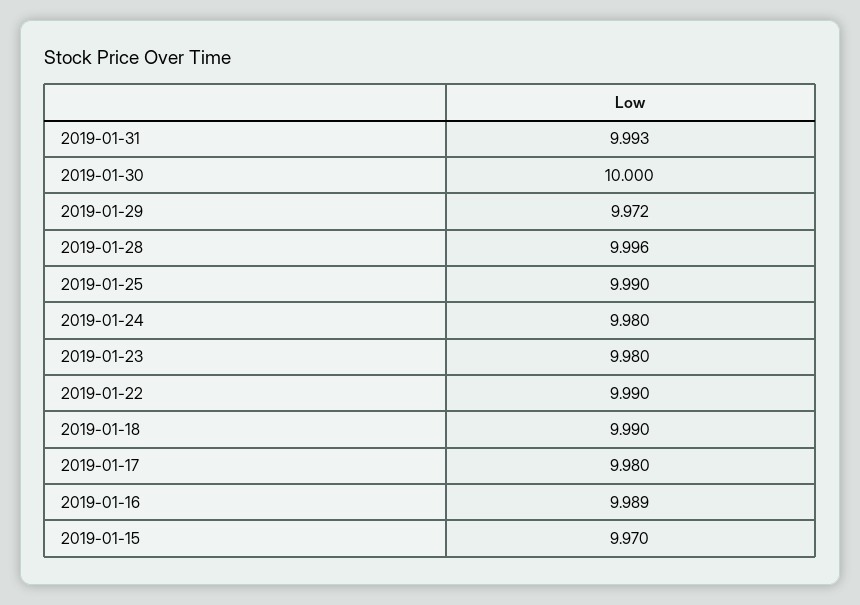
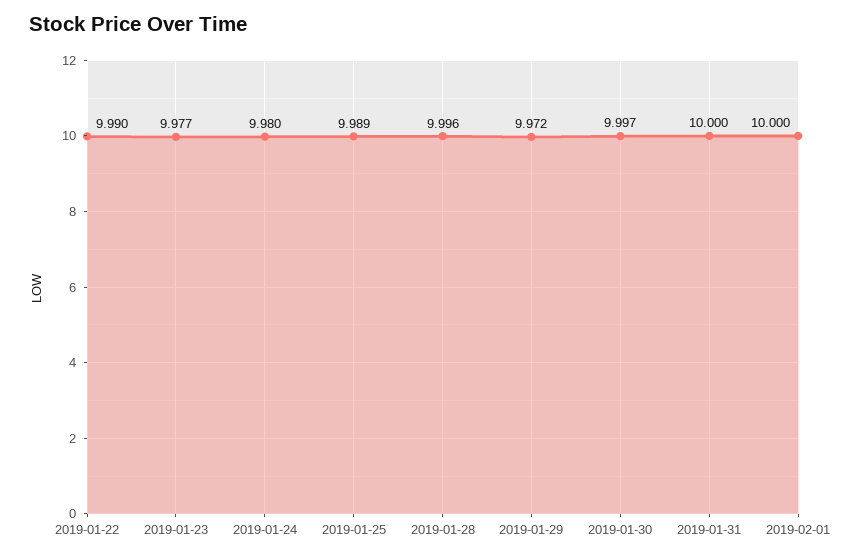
2019-01-31: 9.993 -> 10
2019-01-30: 10 -> 9.997
2019-01-25: 9.99 -> 9.989
2019-01-23: 9.98 -> 9.977
2019-01-18: 9.99 -> none
2019-01-17: 9.98 -> none
2019-01-16: 9.989 -> none
2019-01-15: 9.97 -> none
2019-02-01: none -> 10

